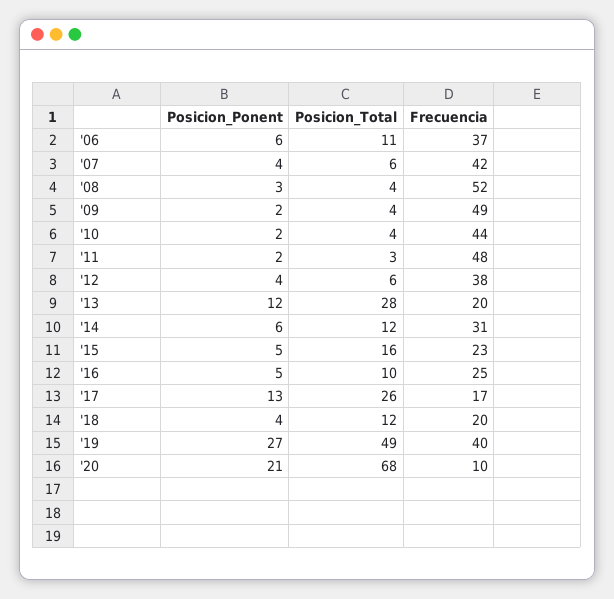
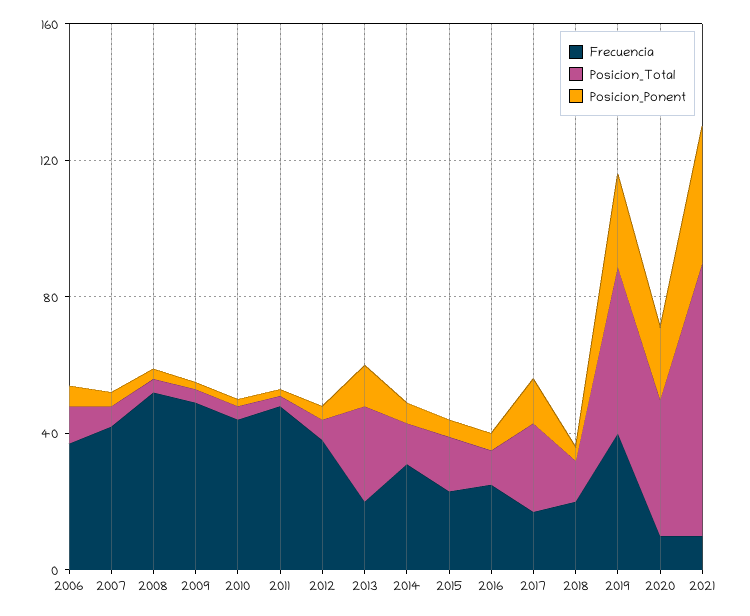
Posicion_Total, '20: 68 -> 40
Frecuencia, 2021: none -> 10
Posicion_Total, 2021: none -> 80
Posicion_Ponent, 2021: none -> 40

